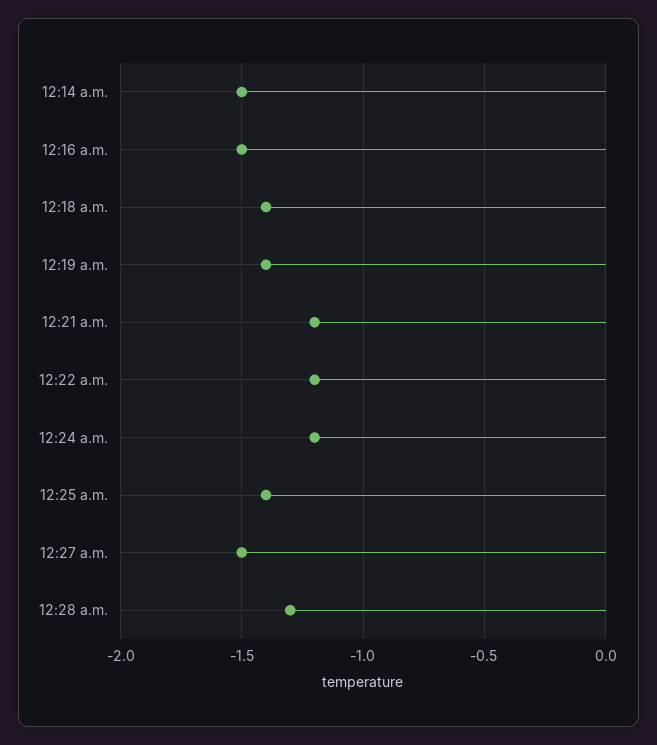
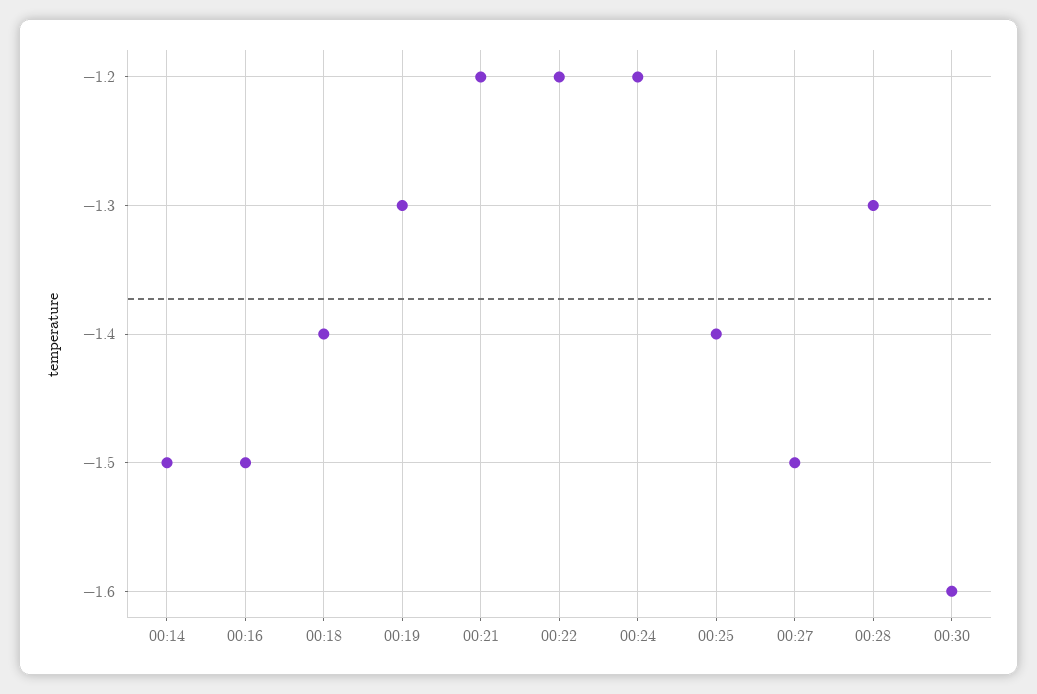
12:19 a.m.: -1.4 -> -1.3
00:30: none -> -1.6

